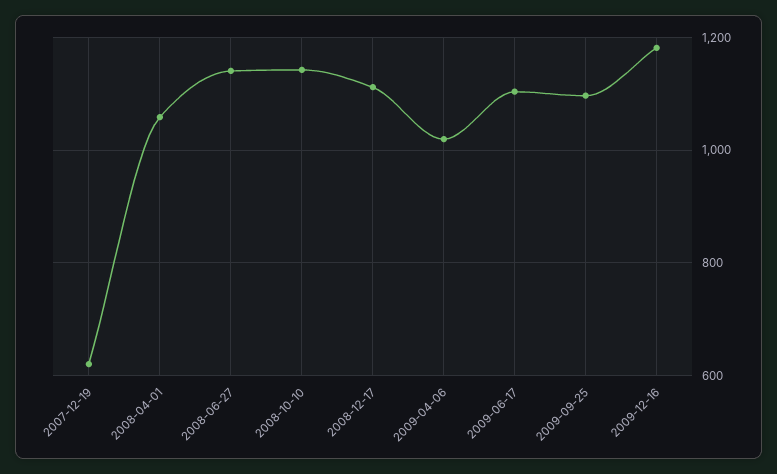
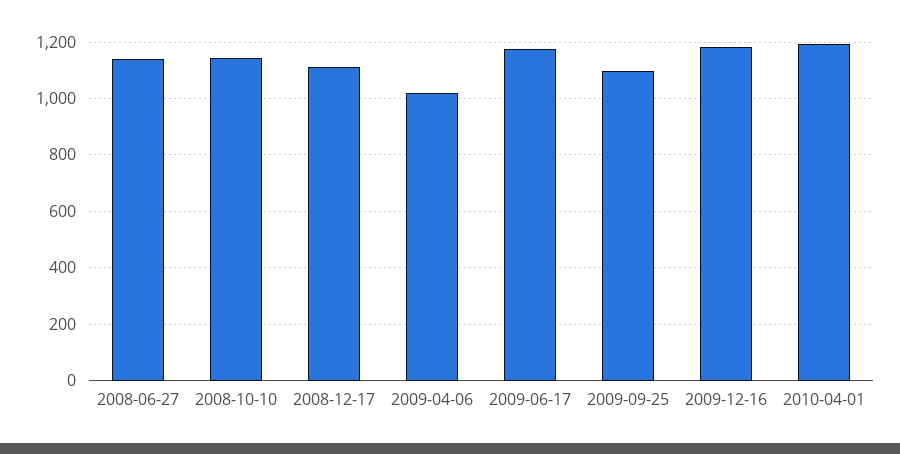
2007-12-19: 620 -> none
2008-04-01: 1060 -> none
2009-06-17: 1100 -> 1175
2010-04-01: none -> 1200

